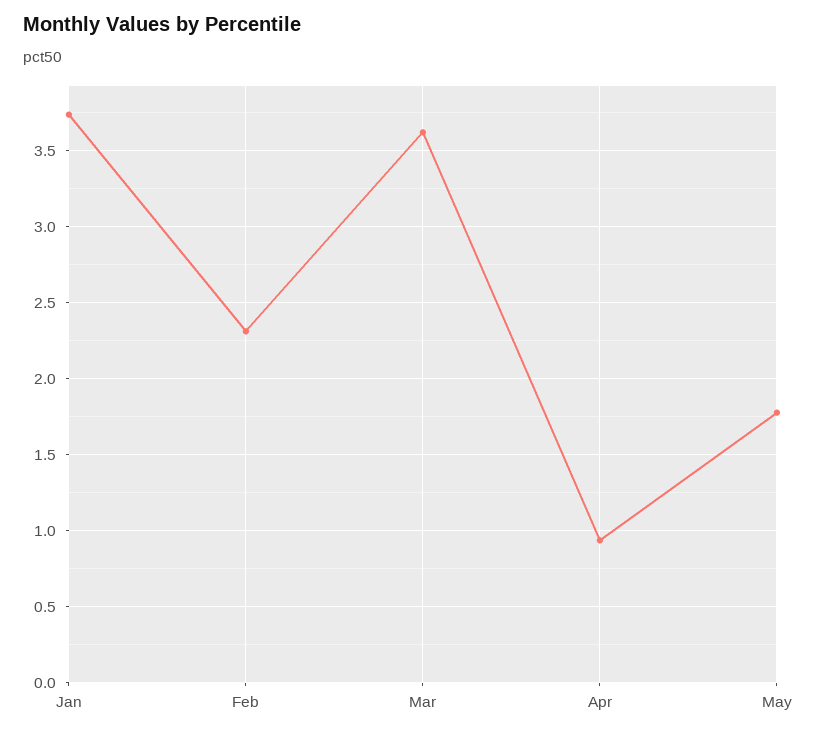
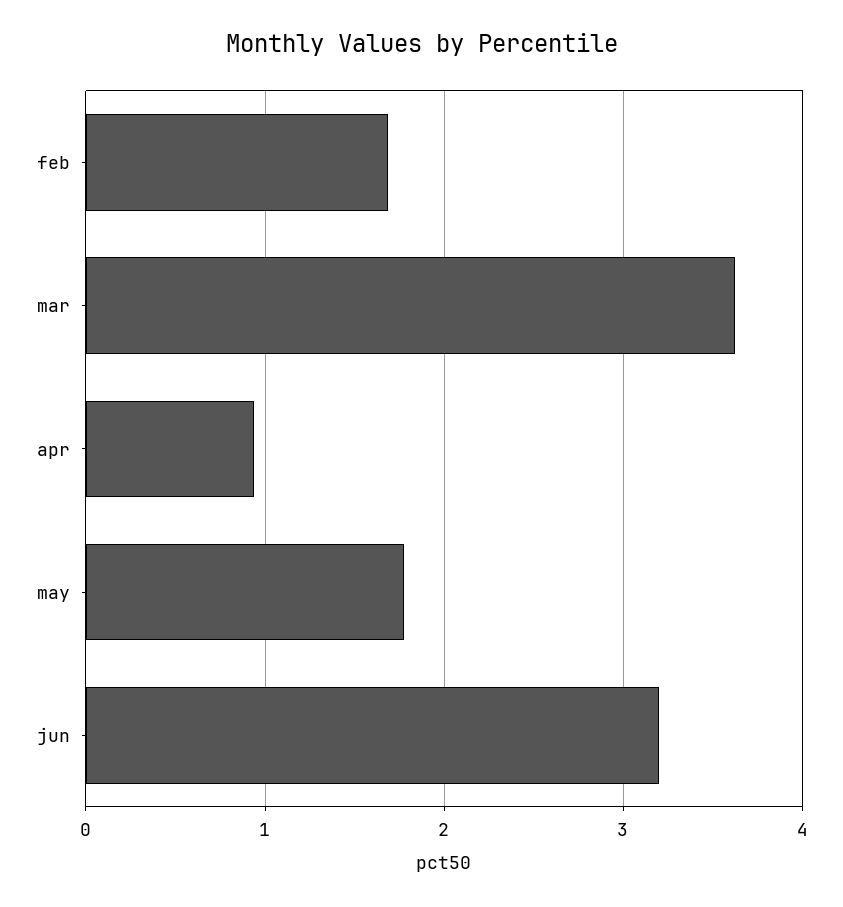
Jan: 3.75 -> none
Feb: 2.3 -> 1.7
jun: none -> 3.2

